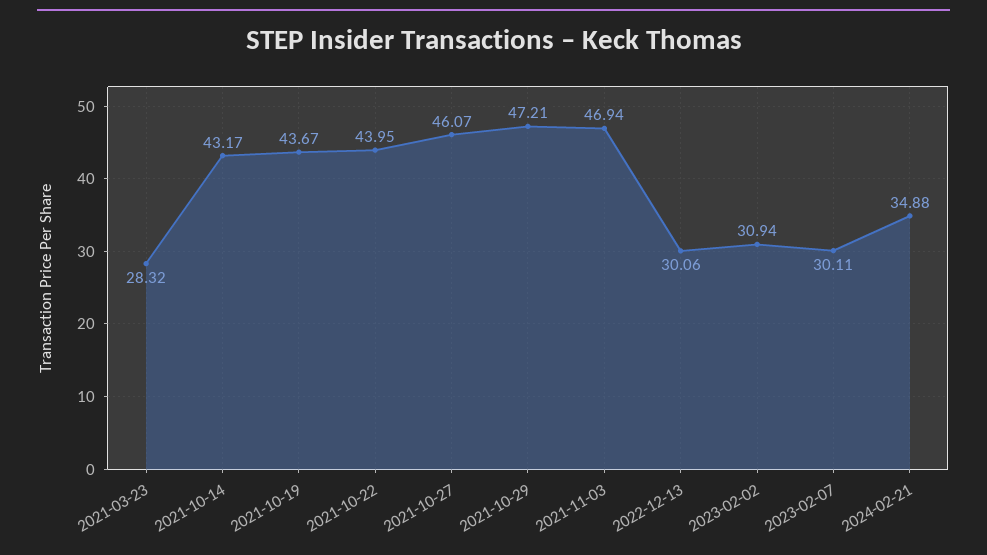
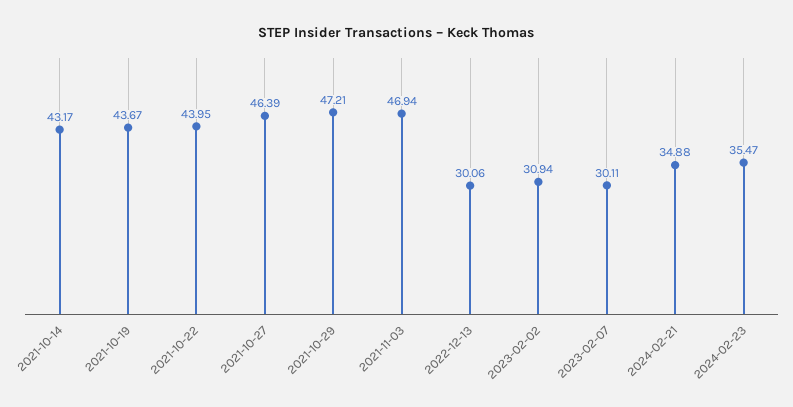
2021-03-23: 28.32 -> none
2021-10-27: 46.07 -> 46.39
2024-02-23: none -> 35.47

